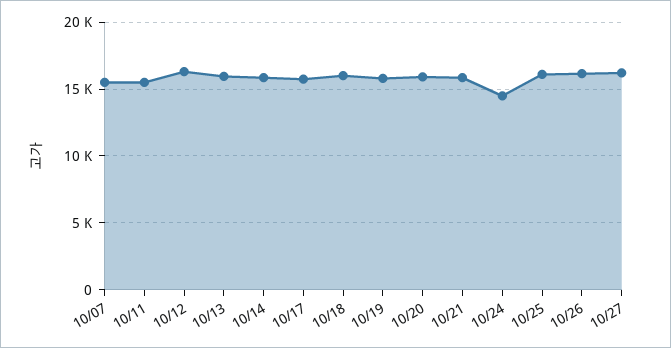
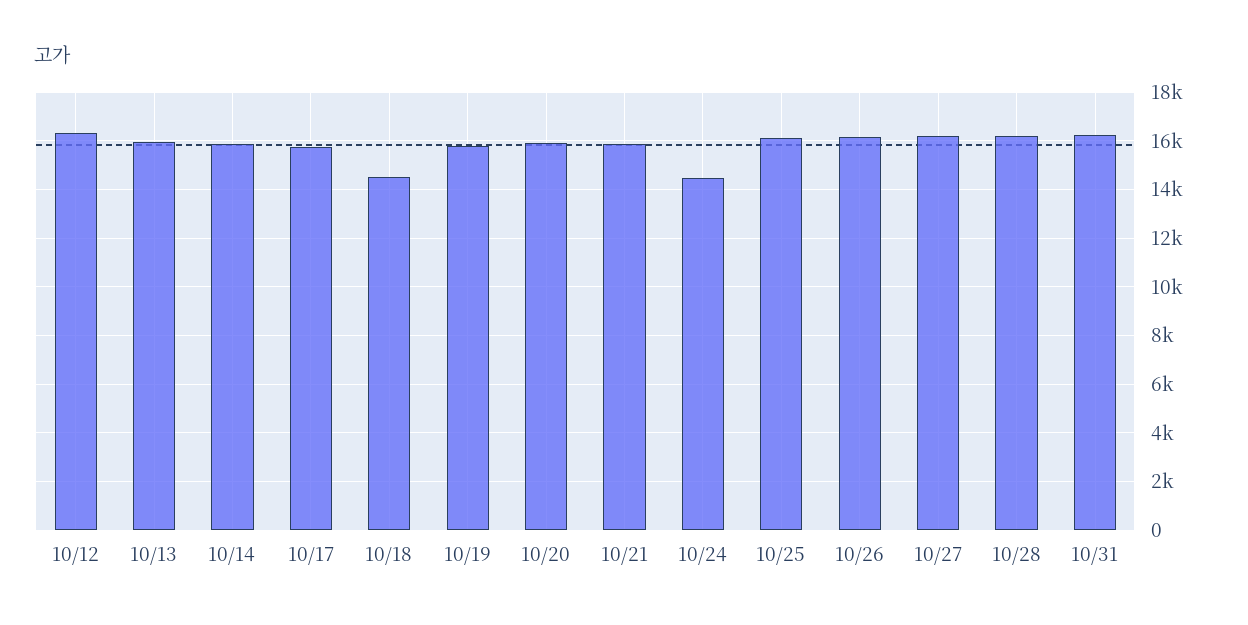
10/07: 15500 -> none
10/11: 15500 -> none
10/18: 16000 -> 14500
10/28: none -> 16250
10/31: none -> 16250

